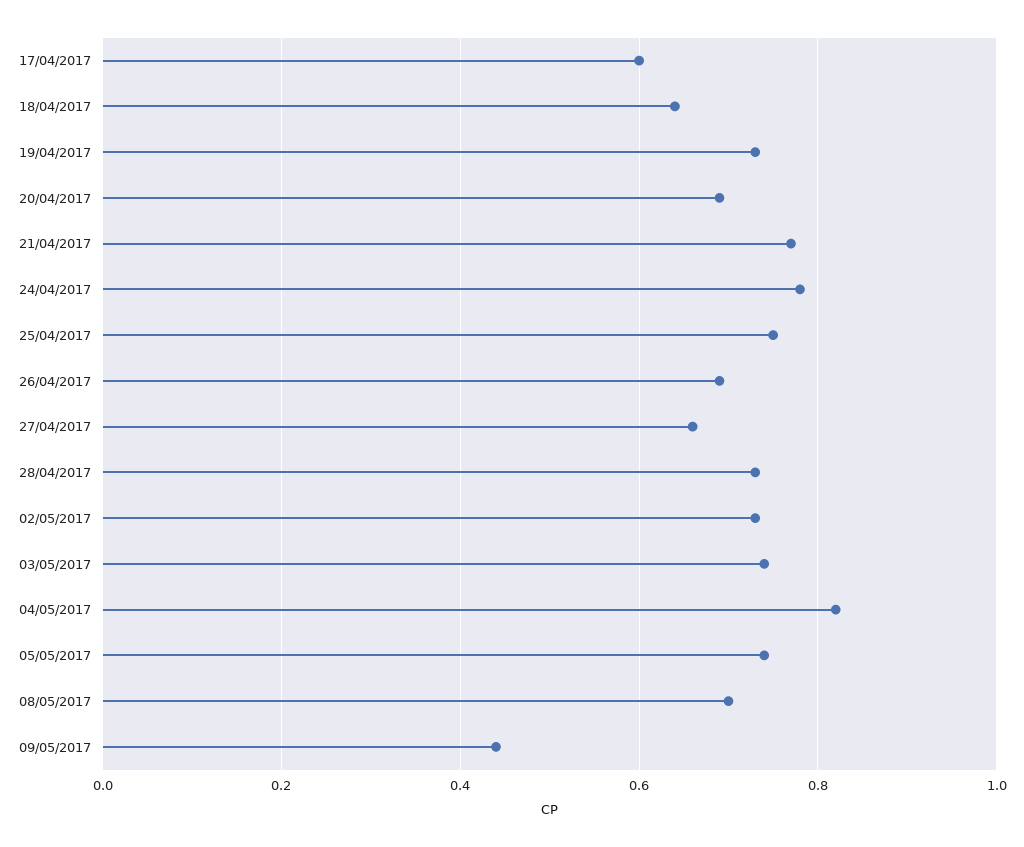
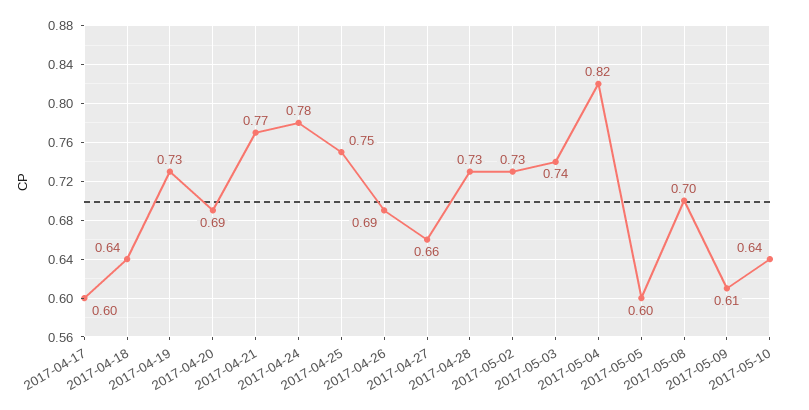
05/05/2017: 0.75 -> 0.6
09/05/2017: 0.45 -> 0.61
2017-05-10: none -> 0.64

